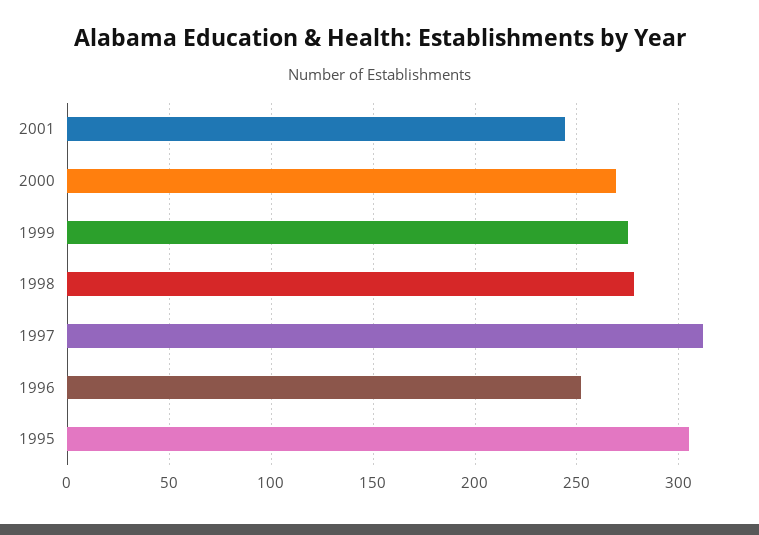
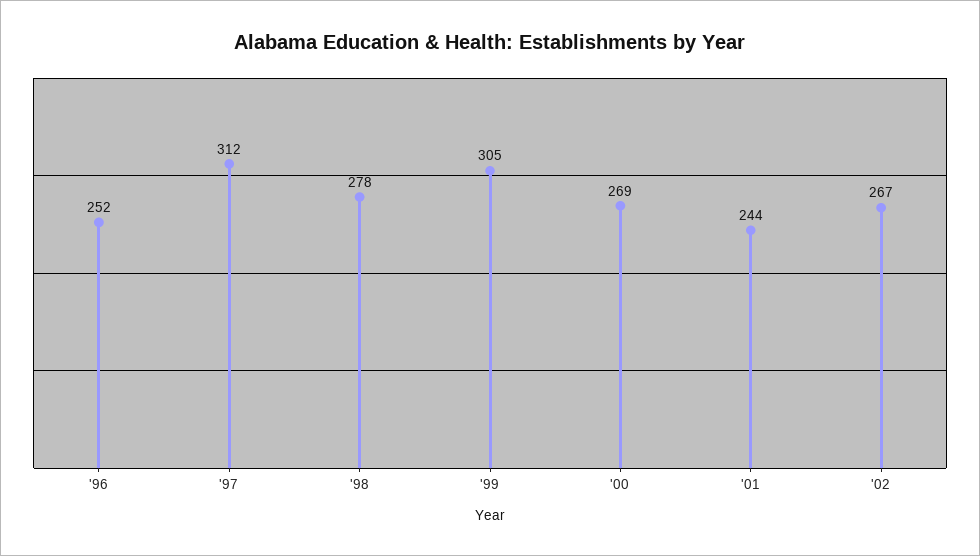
1999: 275 -> 305
1995: 305 -> none
'02: none -> 267

